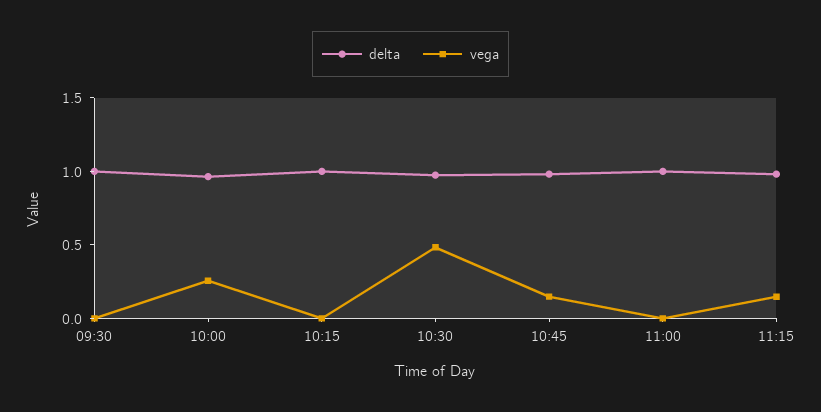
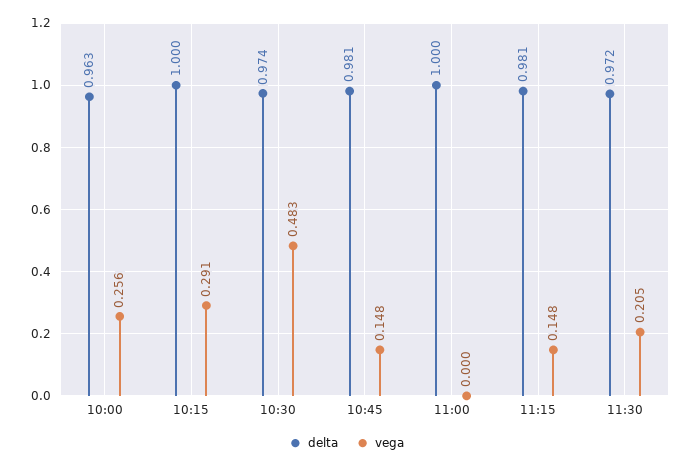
delta, 09:30: 1 -> none
vega, 09:30: 0 -> none
vega, 10:15: 0 -> 0.291
delta, 11:30: none -> 0.972
vega, 11:30: none -> 0.205

